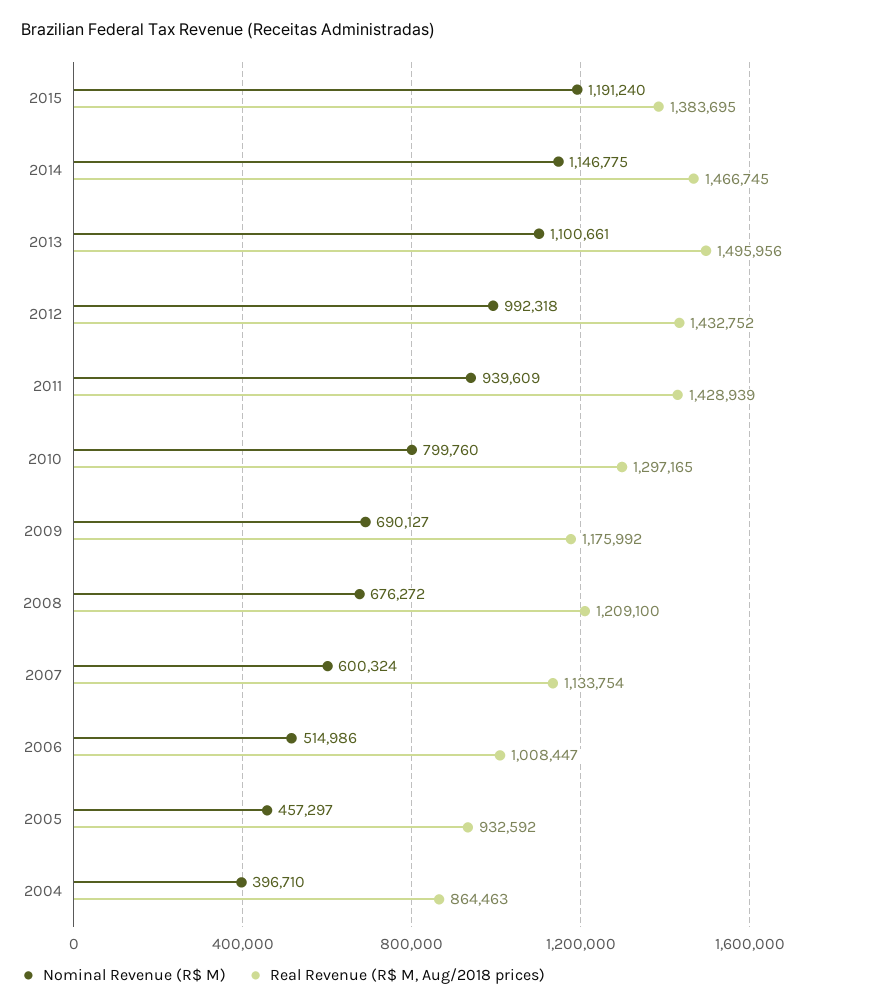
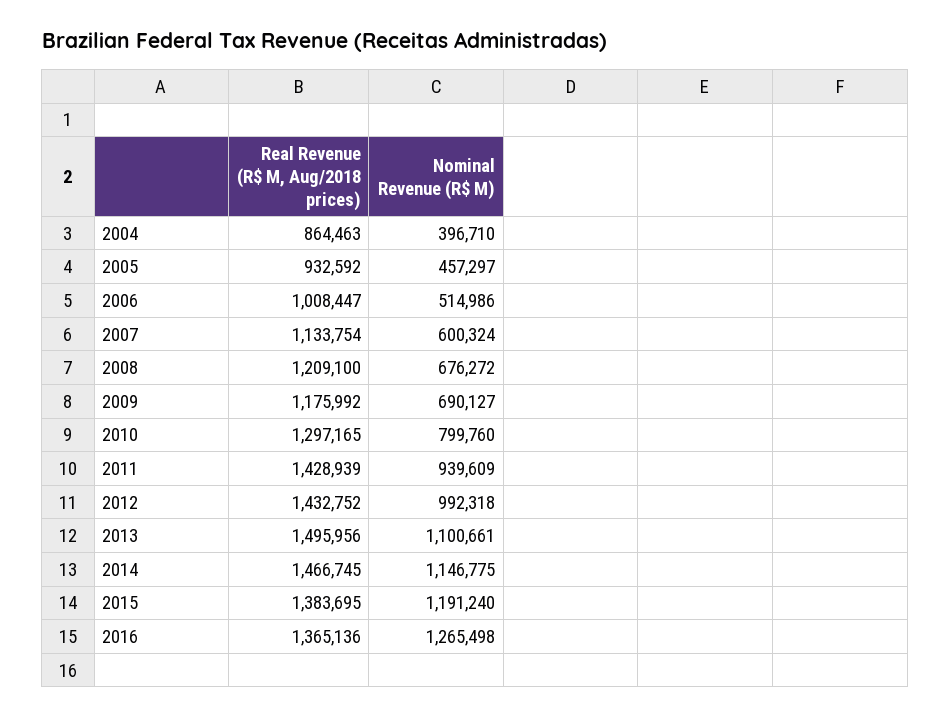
Real Revenue (R$ M, Aug/2018 prices), 2016: none -> 1365136
Nominal Revenue (R$ M), 2016: none -> 1265498

